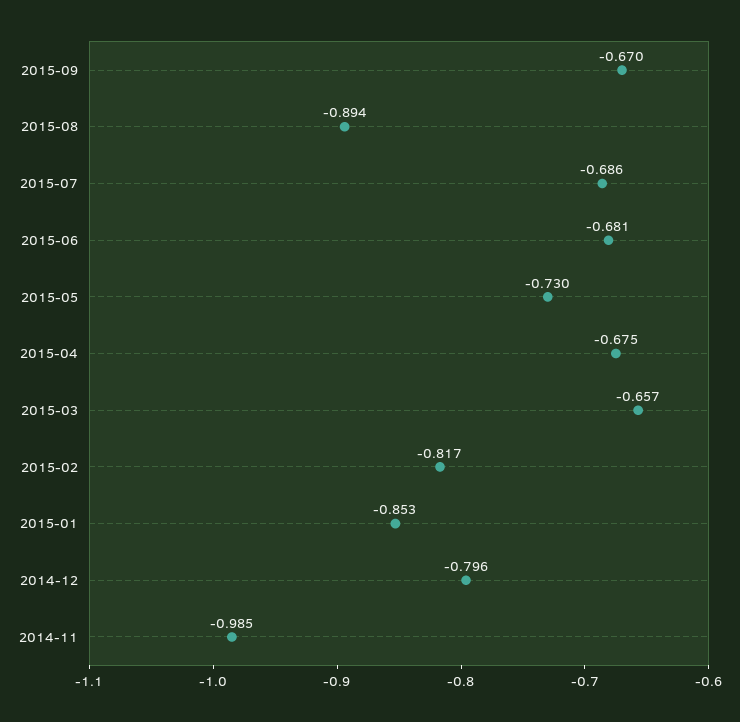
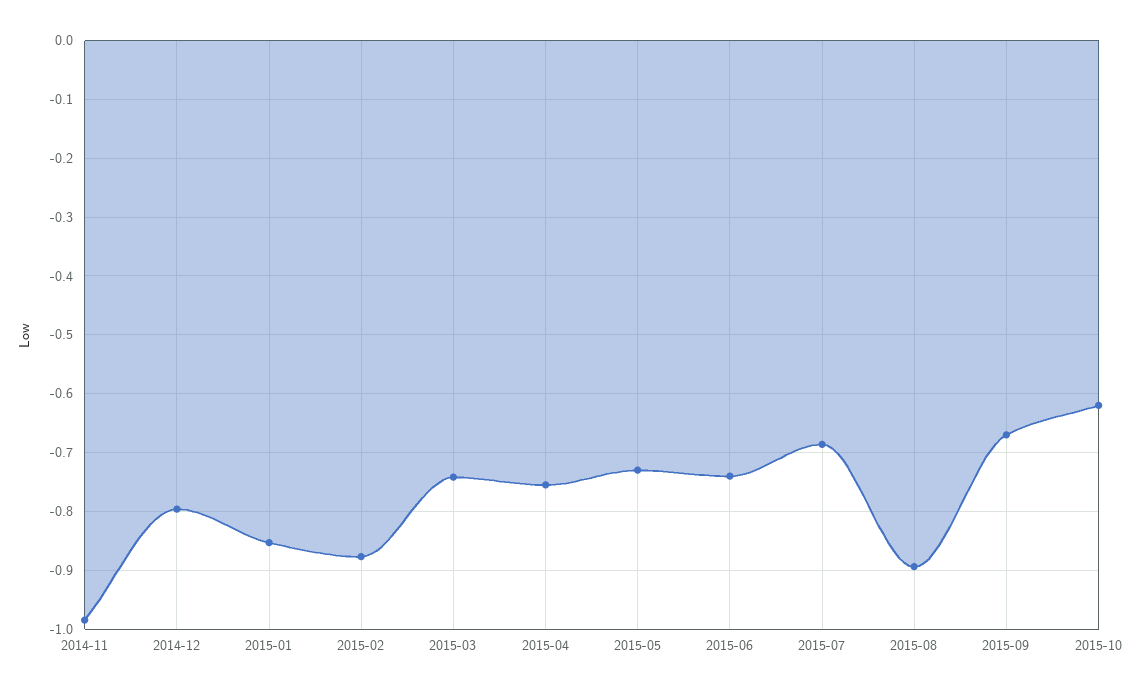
2015-06: -0.681 -> -0.74
2015-04: -0.675 -> -0.76
2015-03: -0.657 -> -0.74
2015-02: -0.817 -> -0.88
2015-10: none -> -0.62

